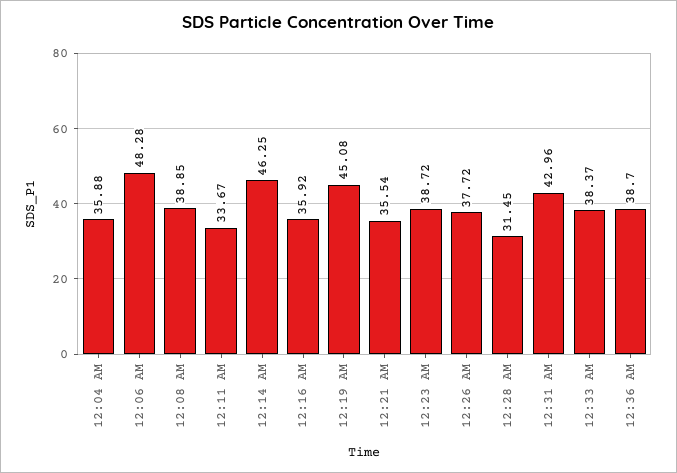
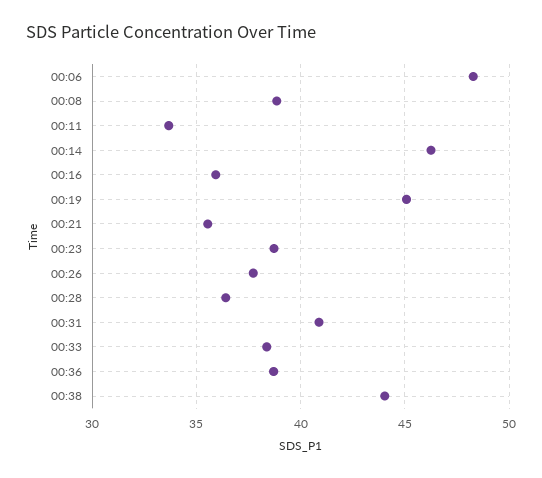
12:04 AM: 35.88 -> none
12:28 AM: 31.45 -> 36.5
12:31 AM: 42.96 -> 41
00:38: none -> 44

